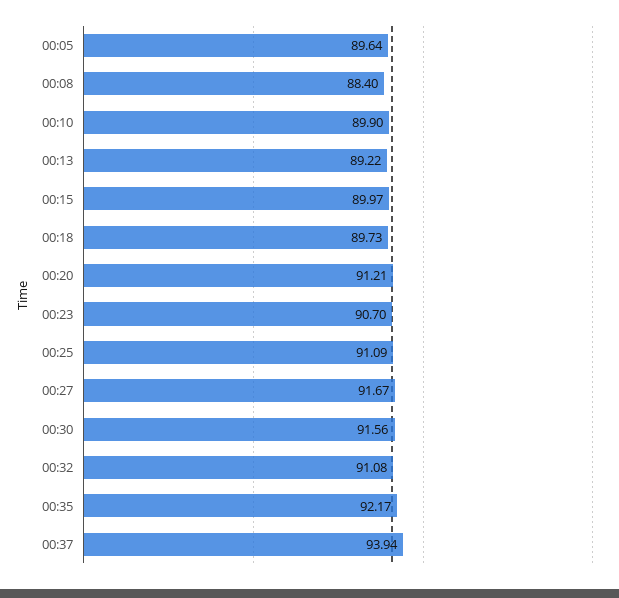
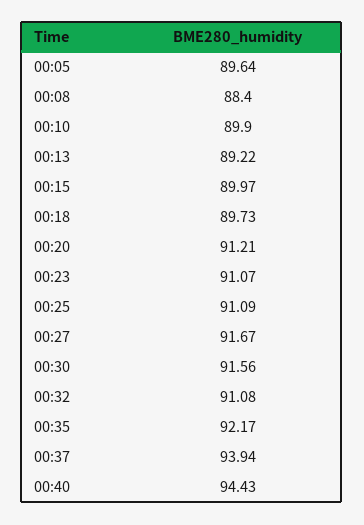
00:23: 90.7 -> 91.07
00:40: none -> 94.43

